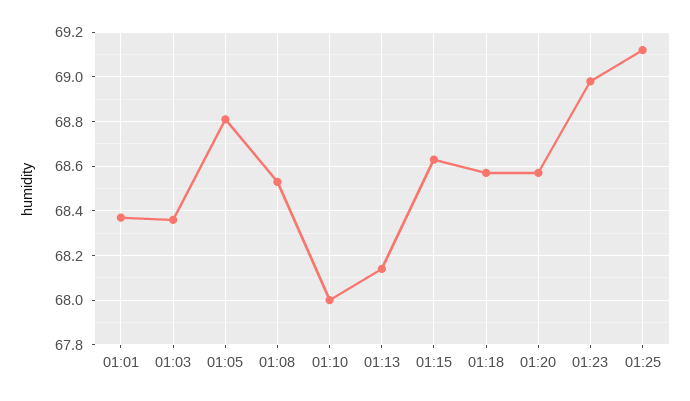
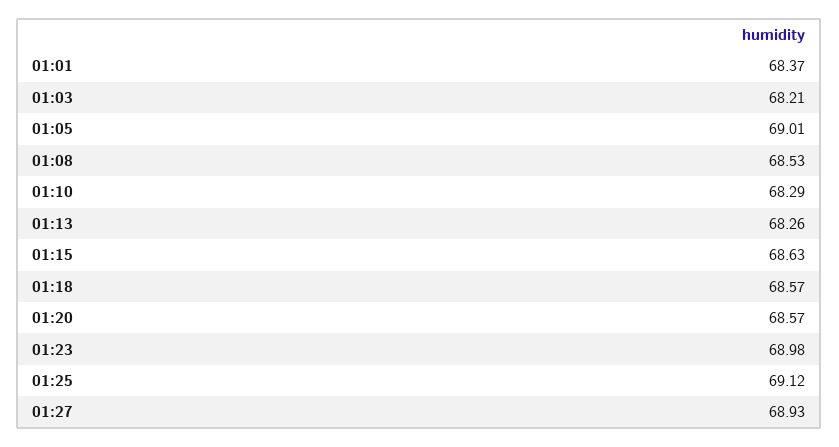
01:03: 68.35 -> 68.21
01:05: 68.8 -> 69.01
01:10: 68 -> 68.29
01:13: 68.15 -> 68.26
01:27: none -> 68.93

